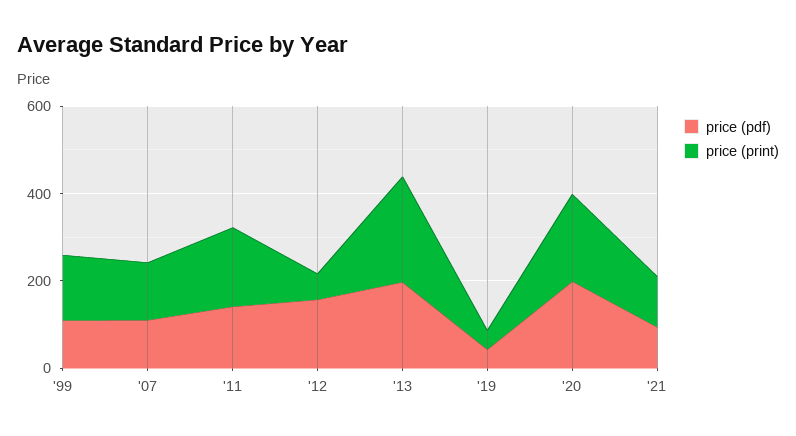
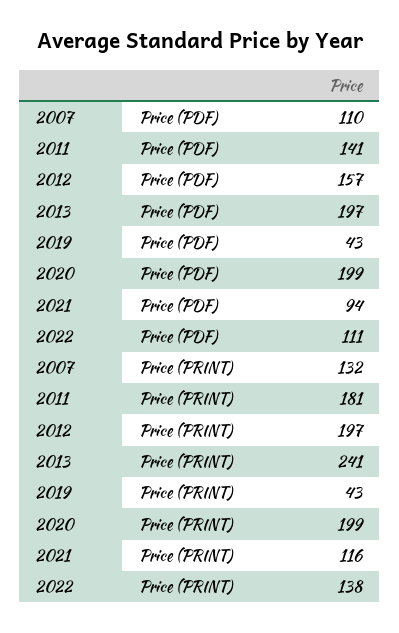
price (pdf), '99: 100 -> none
price (print), '99: 150 -> none
price (print), '12: 50 -> 197
price (pdf), 2022: none -> 111
price (print), 2022: none -> 138

